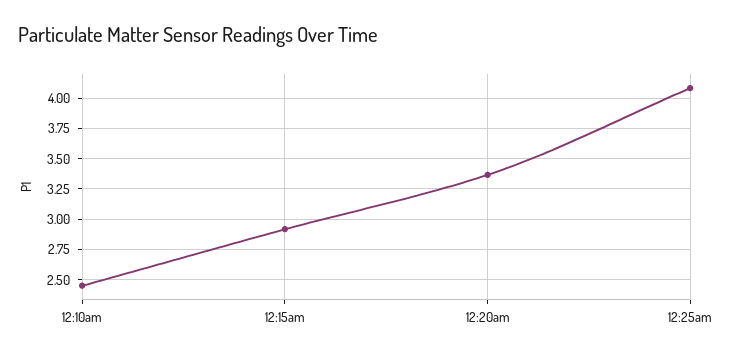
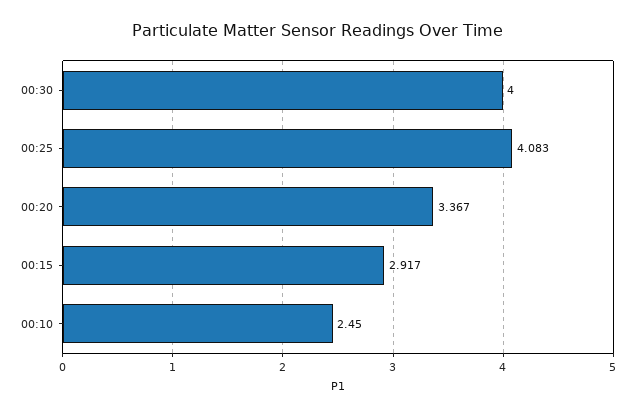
00:30: none -> 4

